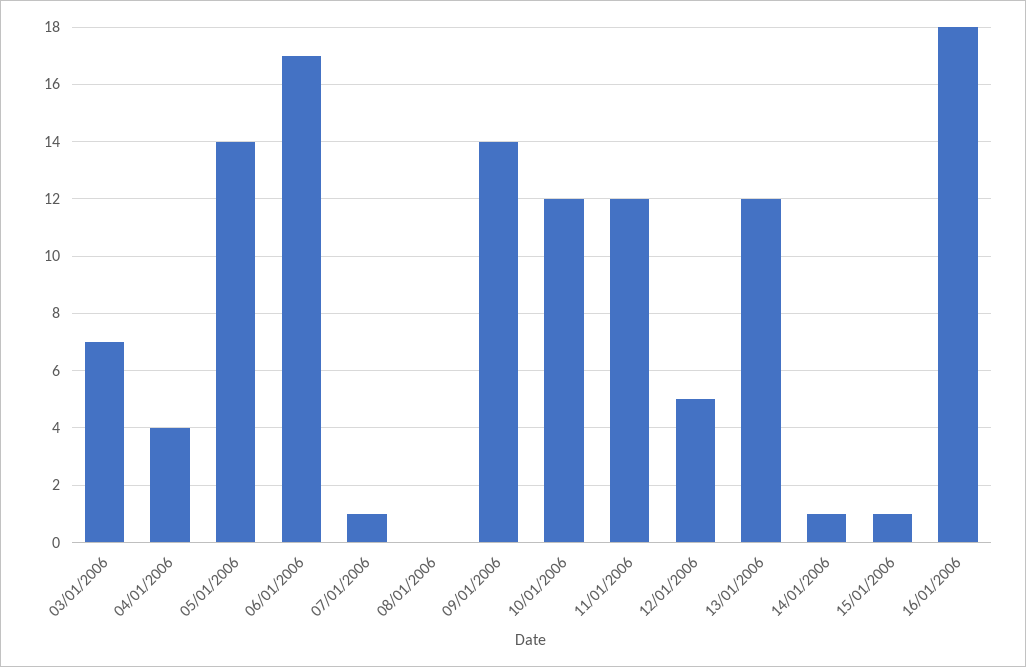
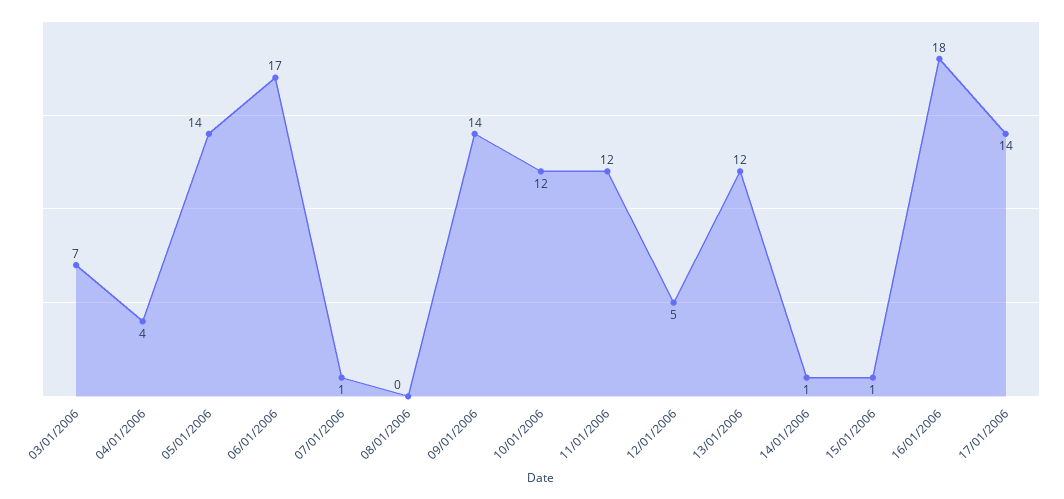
17/01/2006: none -> 14

